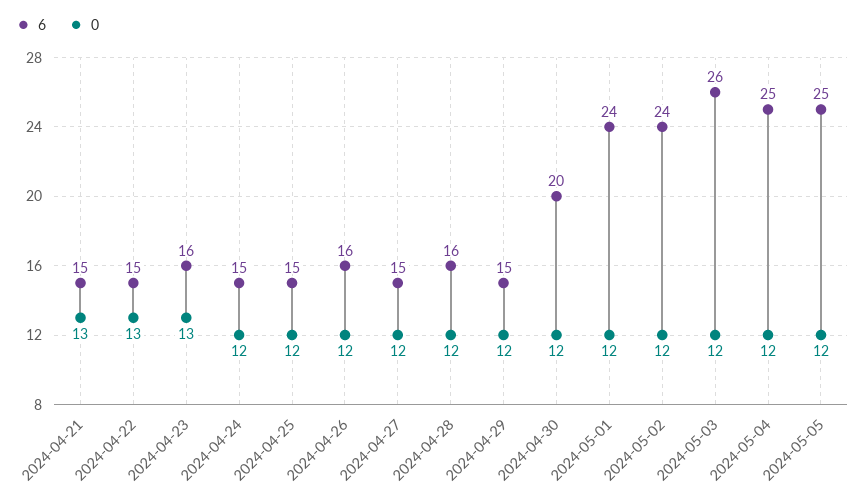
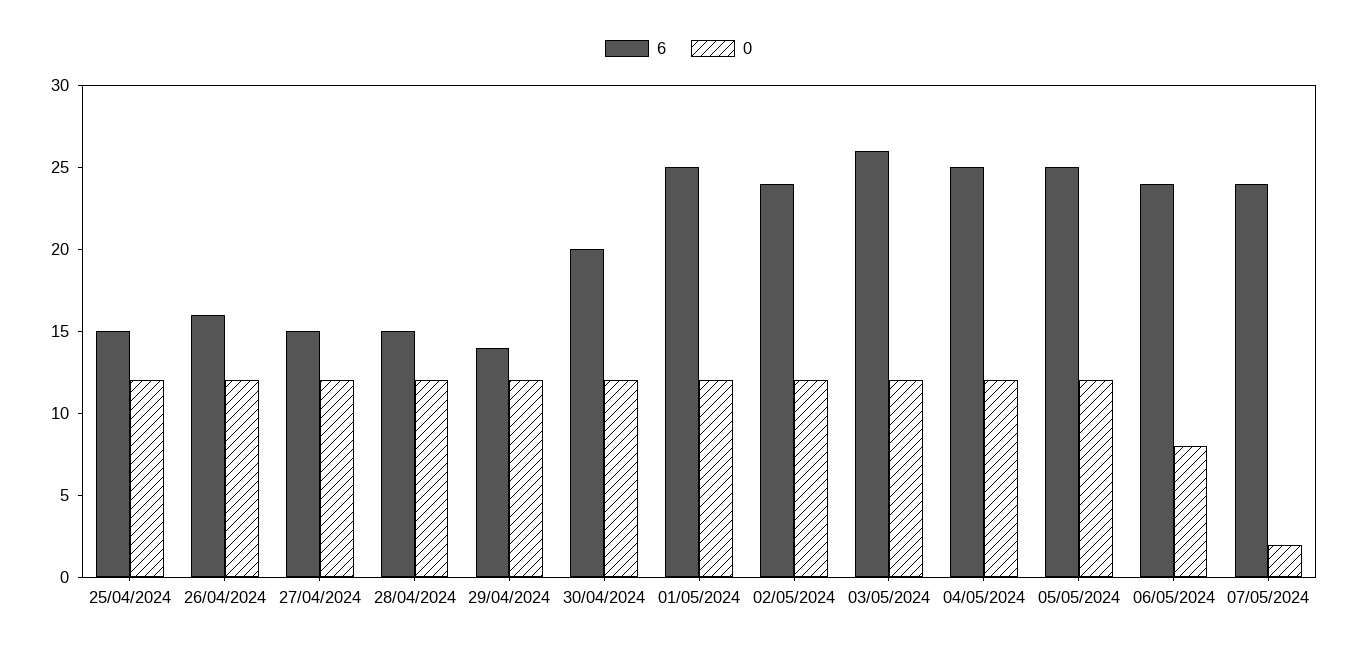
6, 2024-04-21: 15 -> none
0, 2024-04-21: 13 -> none
6, 2024-04-22: 15 -> none
0, 2024-04-22: 13 -> none
6, 2024-04-23: 16 -> none
0, 2024-04-23: 13 -> none
6, 2024-04-24: 15 -> none
0, 2024-04-24: 12 -> none
6, 2024-04-28: 16 -> 15
6, 2024-04-29: 15 -> 14
6, 2024-05-01: 24 -> 25
6, 06/05/2024: none -> 24
0, 06/05/2024: none -> 8
6, 07/05/2024: none -> 24
0, 07/05/2024: none -> 2

